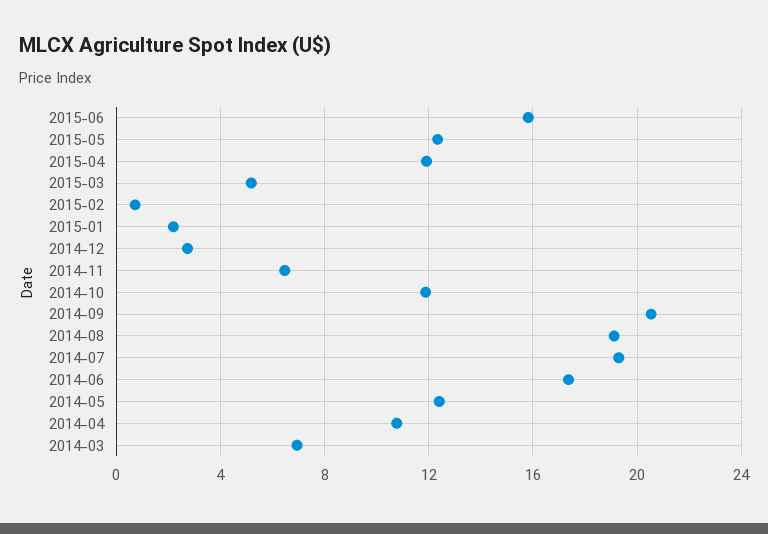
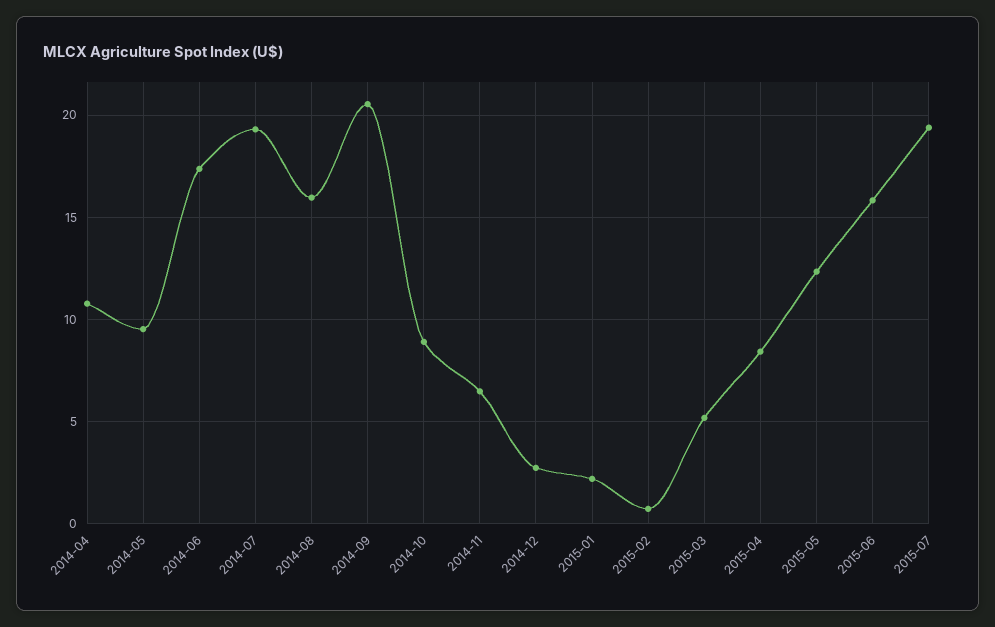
2015-04: 12 -> 8.5
2014-10: 12 -> 9
2014-08: 19 -> 16
2014-05: 12.5 -> 9.5
2014-03: 7 -> none
2015-07: none -> 19.5

